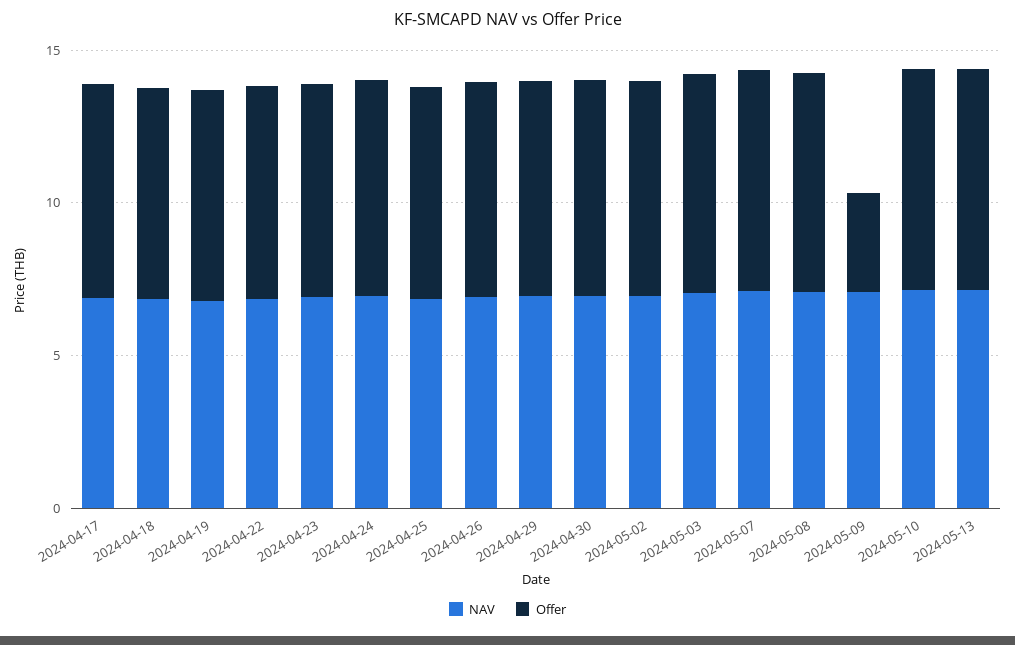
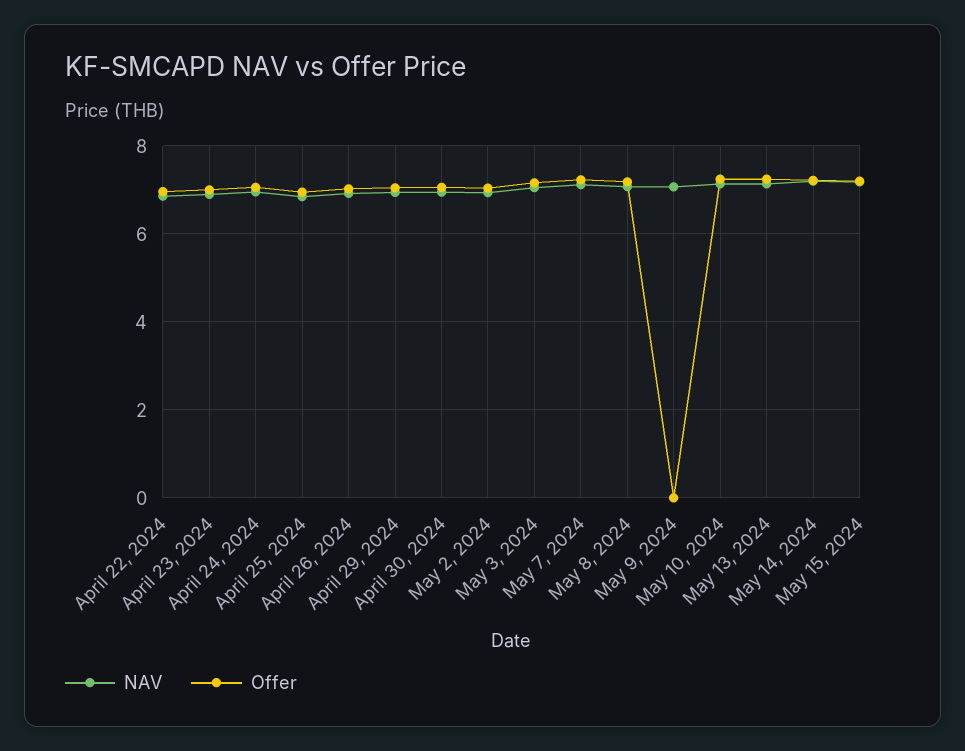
NAV, 2024-04-17: 7 -> none
Offer, 2024-04-17: 7 -> none
NAV, 2024-04-18: 7 -> none
Offer, 2024-04-18: 7 -> none
NAV, 2024-04-19: 7 -> none
Offer, 2024-04-19: 7 -> none
Offer, 2024-05-09: 3 -> 0
NAV, May 14, 2024: none -> 7.2
Offer, May 14, 2024: none -> 7.2
NAV, May 15, 2024: none -> 7.2
Offer, May 15, 2024: none -> 7.2

